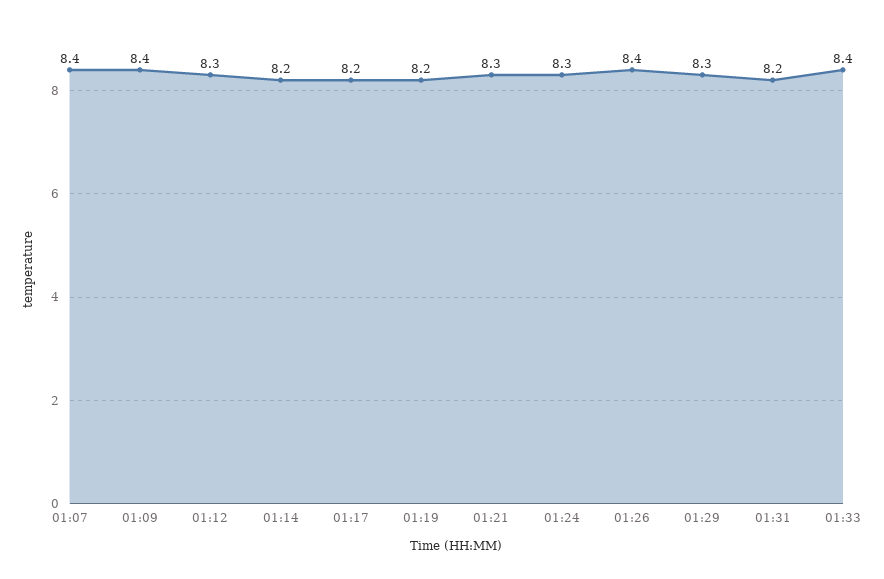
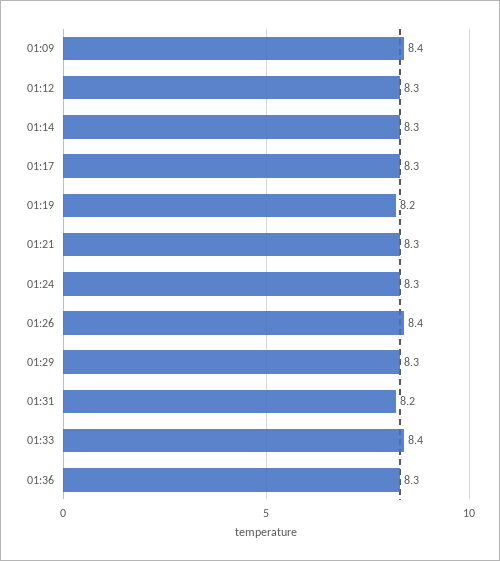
01:07: 8.4 -> none
01:14: 8.2 -> 8.3
01:17: 8.2 -> 8.3
01:36: none -> 8.3

